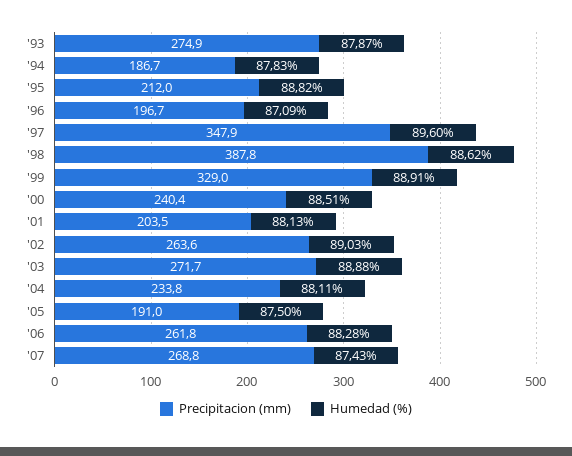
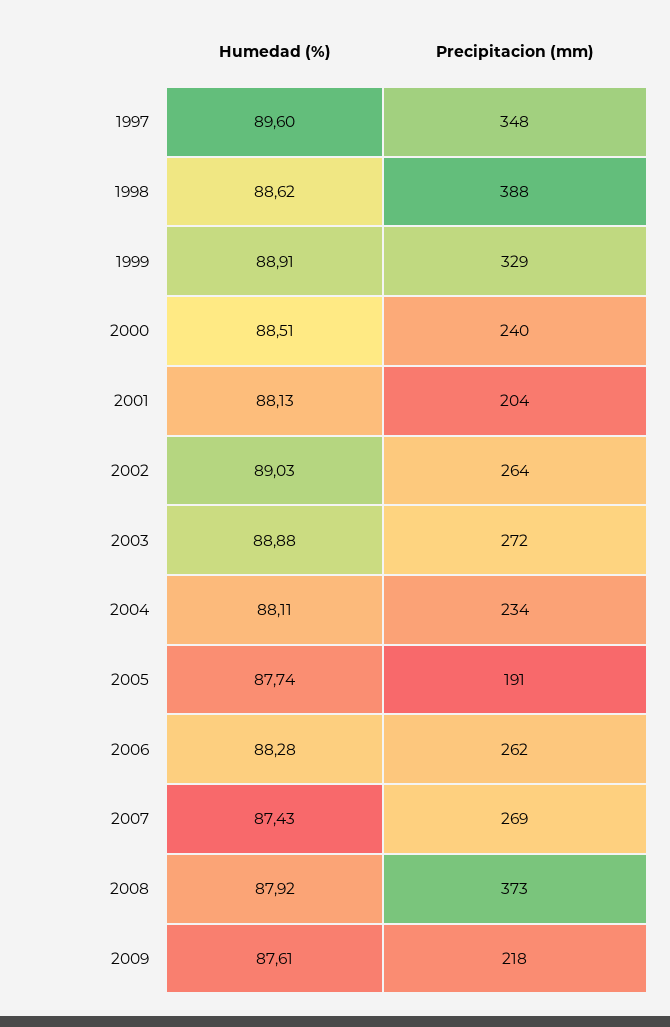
Precipitacion (mm), '93: 274.9 -> none
Humedad (%), '93: 87.87 -> none
Precipitacion (mm), '94: 186.7 -> none
Humedad (%), '94: 87.83 -> none
Precipitacion (mm), '95: 212 -> none
Humedad (%), '95: 88.82 -> none
Precipitacion (mm), '96: 196.7 -> none
Humedad (%), '96: 87.09 -> none
Humedad (%), '05: 87.5 -> 87.74
Humedad (%), 2008: none -> 87.92
Precipitacion (mm), 2008: none -> 373
Humedad (%), 2009: none -> 87.61
Precipitacion (mm), 2009: none -> 218

